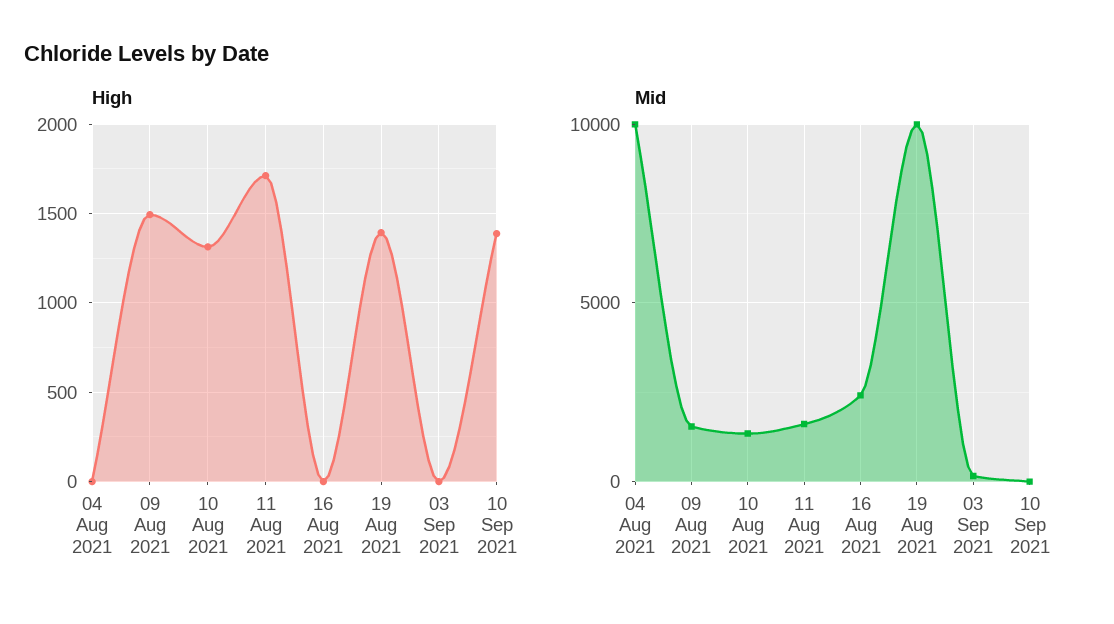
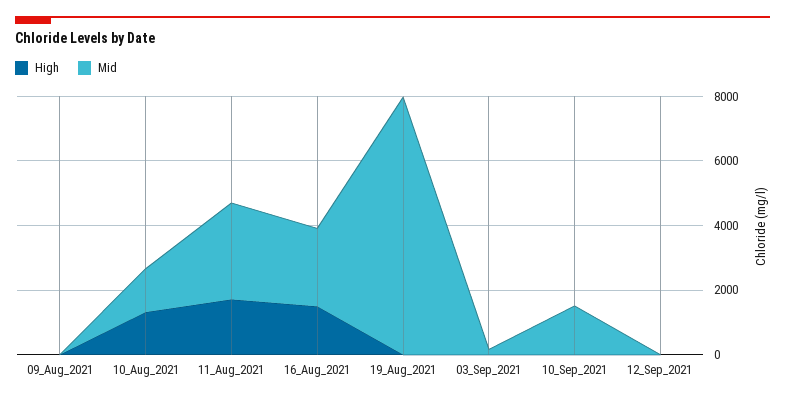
High, 04 Aug 2021: 0 -> none
High, 09 Aug 2021: 1500 -> 0
High, 16 Aug 2021: 0 -> 1500
High, 19 Aug 2021: 1400 -> 0
High, 10 Sep 2021: 1400 -> 0
Mid, 04 Aug 2021: 10000 -> none
Mid, 09 Aug 2021: 1500 -> 0
Mid, 11 Aug 2021: 1500 -> 3000
Mid, 19 Aug 2021: 10000 -> 8000
Mid, 10 Sep 2021: 0 -> 1500
High, 12_Sep_2021: none -> 0
Mid, 12_Sep_2021: none -> 0

